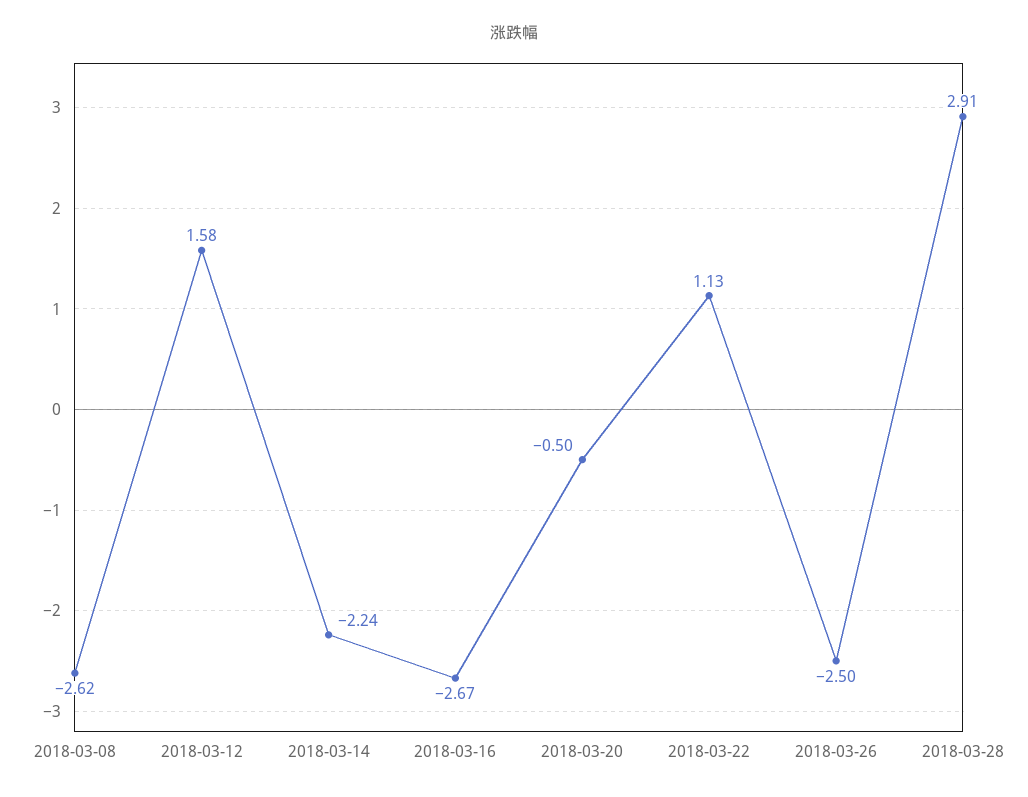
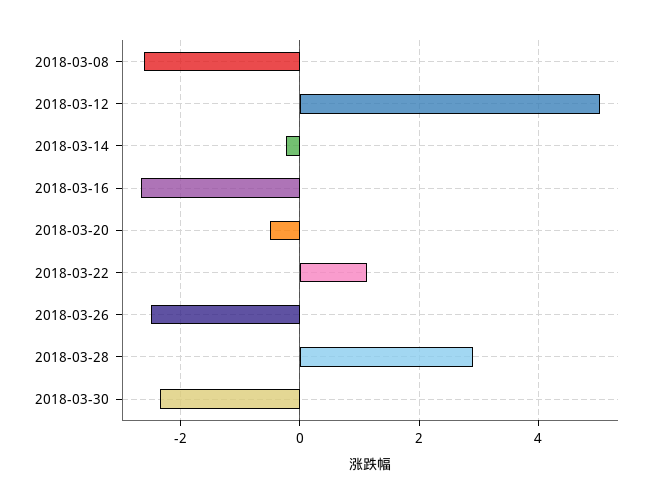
2018-03-12: 1.58 -> 5
2018-03-14: -2.24 -> -0.2
2018-03-30: none -> -2.4

